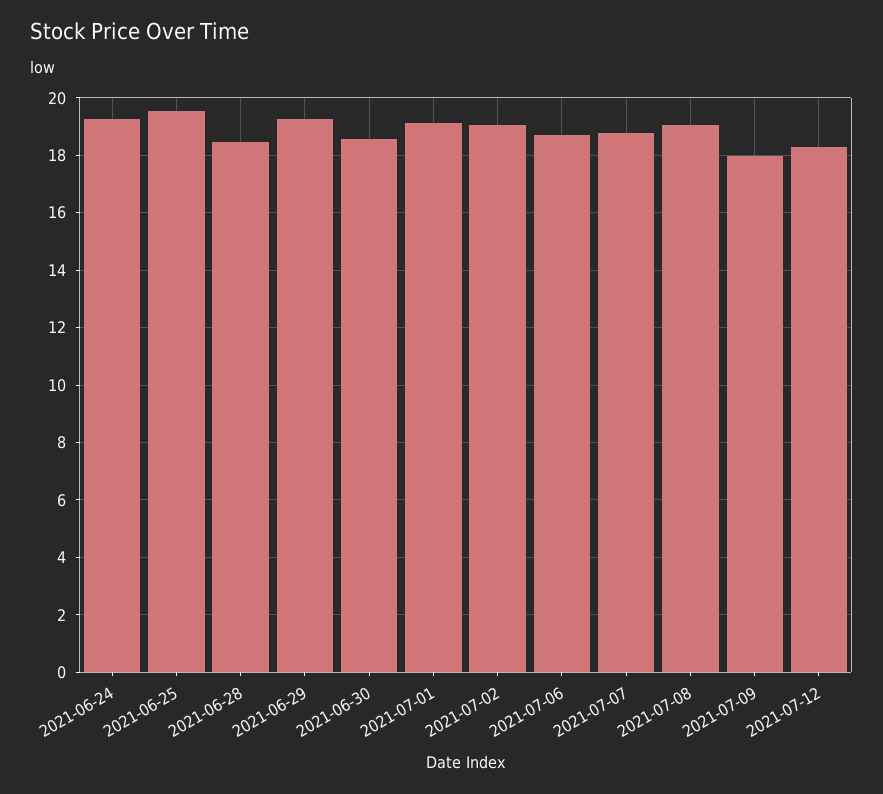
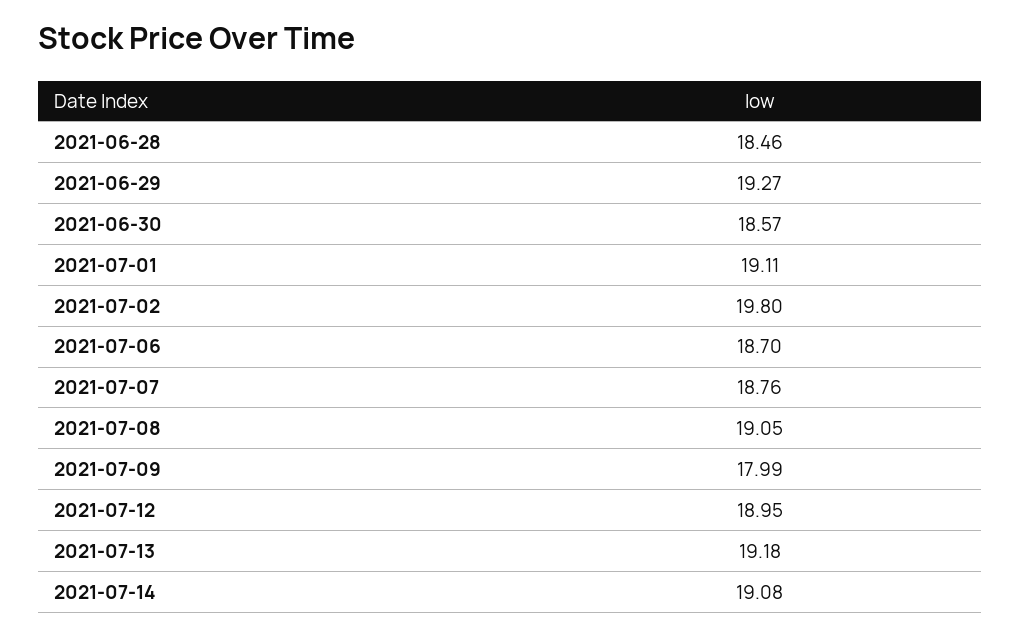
2021-06-24: 19.25 -> none
2021-06-25: 19.5 -> none
2021-07-02: 19 -> 19.8
2021-07-12: 18.25 -> 18.95
2021-07-13: none -> 19.18
2021-07-14: none -> 19.08

